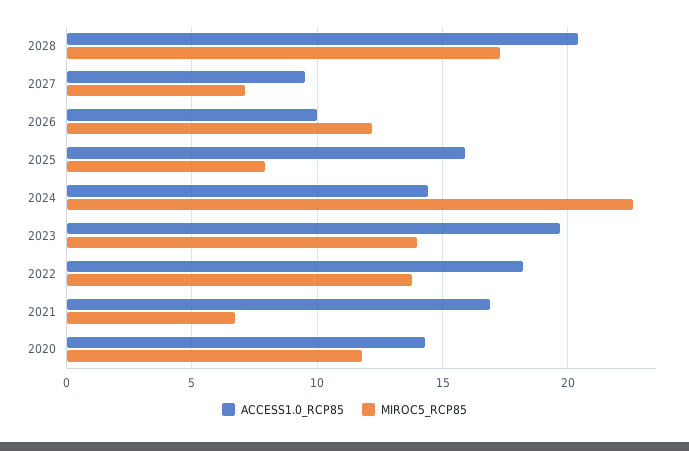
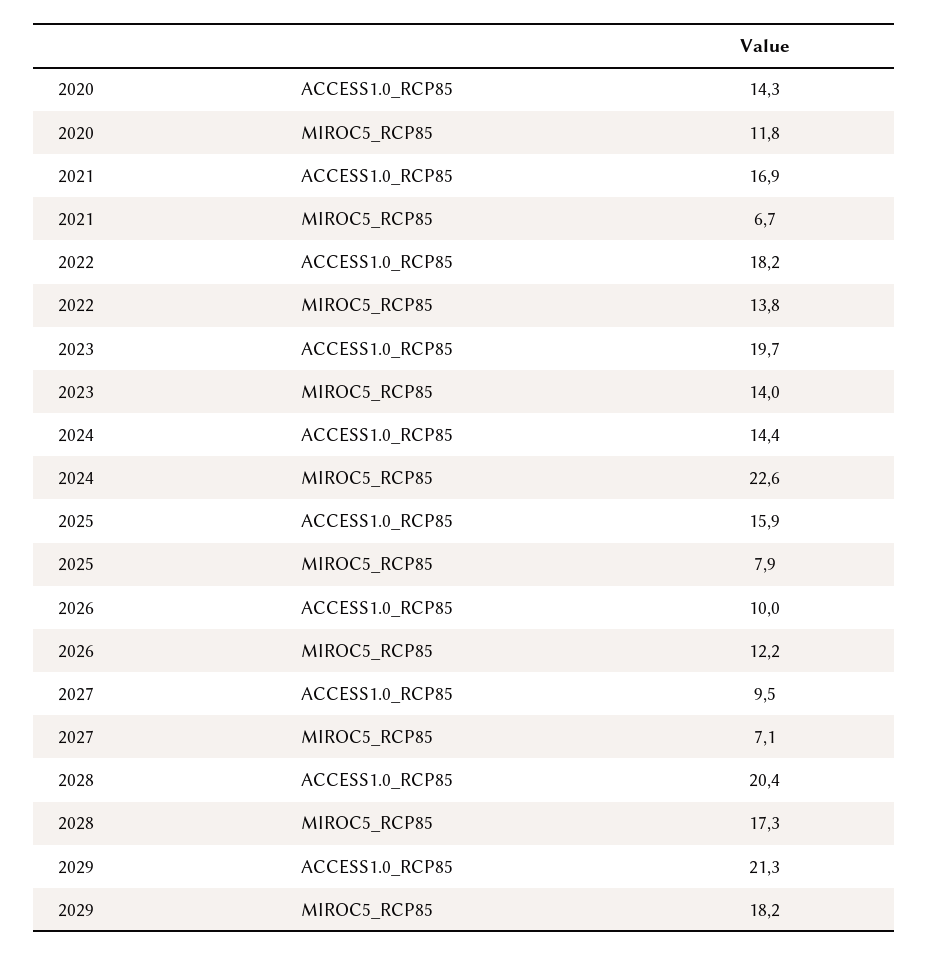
ACCESS1.0_RCP85, 2029: none -> 21.3
MIROC5_RCP85, 2029: none -> 18.2

